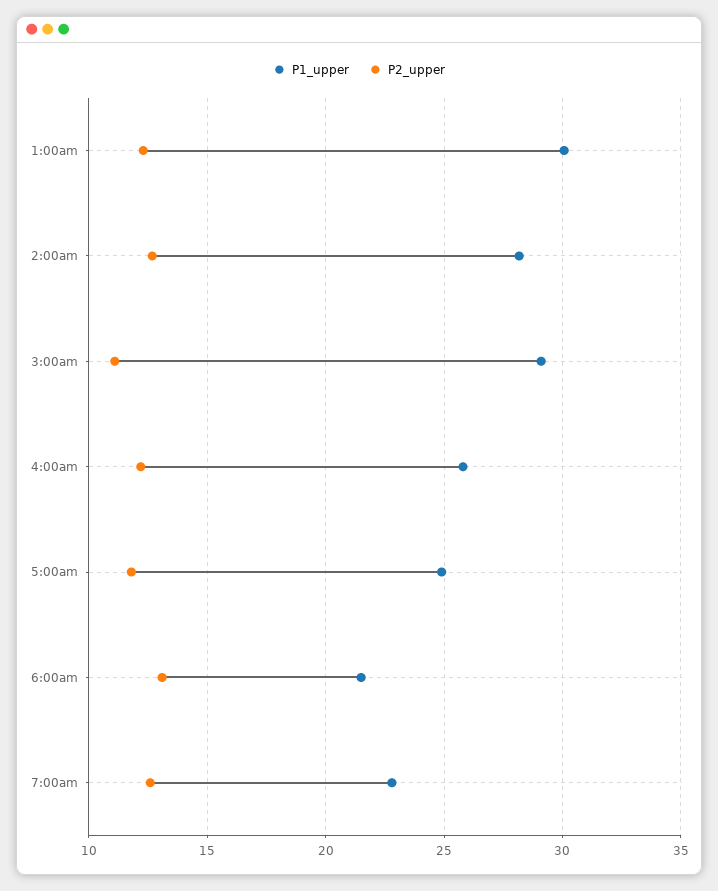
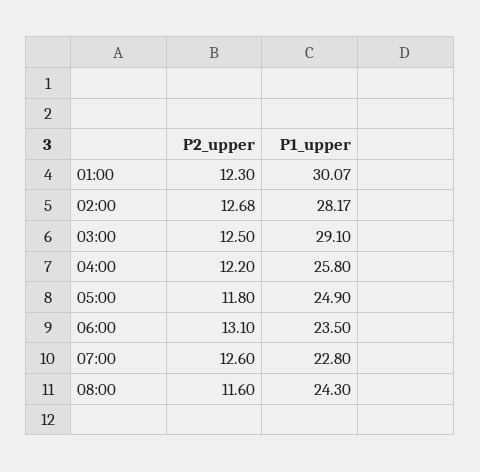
P2_upper, 3:00am: 11 -> 12.5
P1_upper, 6:00am: 21.5 -> 23.5
P2_upper, 08:00: none -> 11.6
P1_upper, 08:00: none -> 24.3

